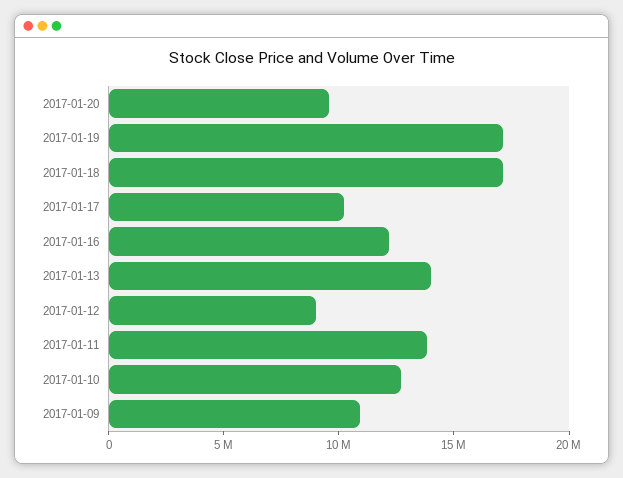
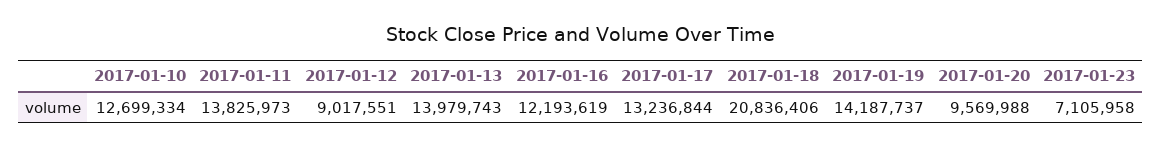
2017-01-19: 17000000 -> 14187737
2017-01-18: 17000000 -> 20836406
2017-01-17: 10000000 -> 13236844
2017-01-09: 11000000 -> none
2017-01-23: none -> 7105958

